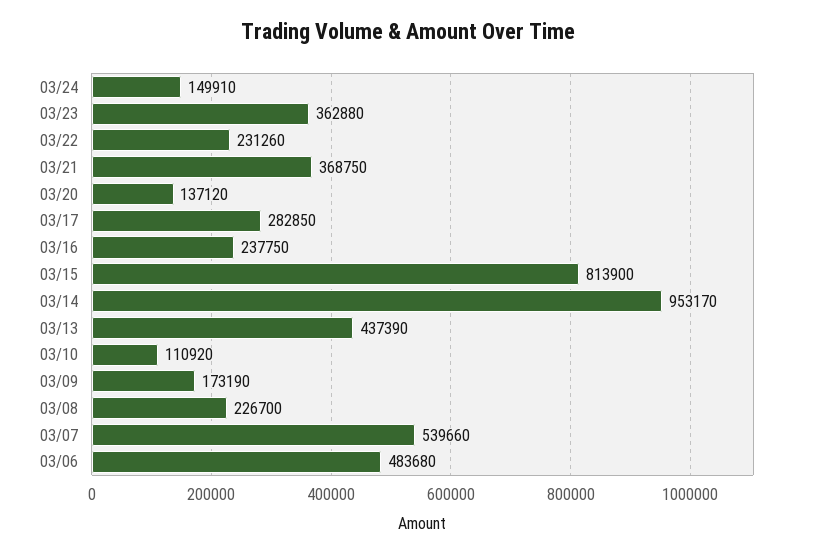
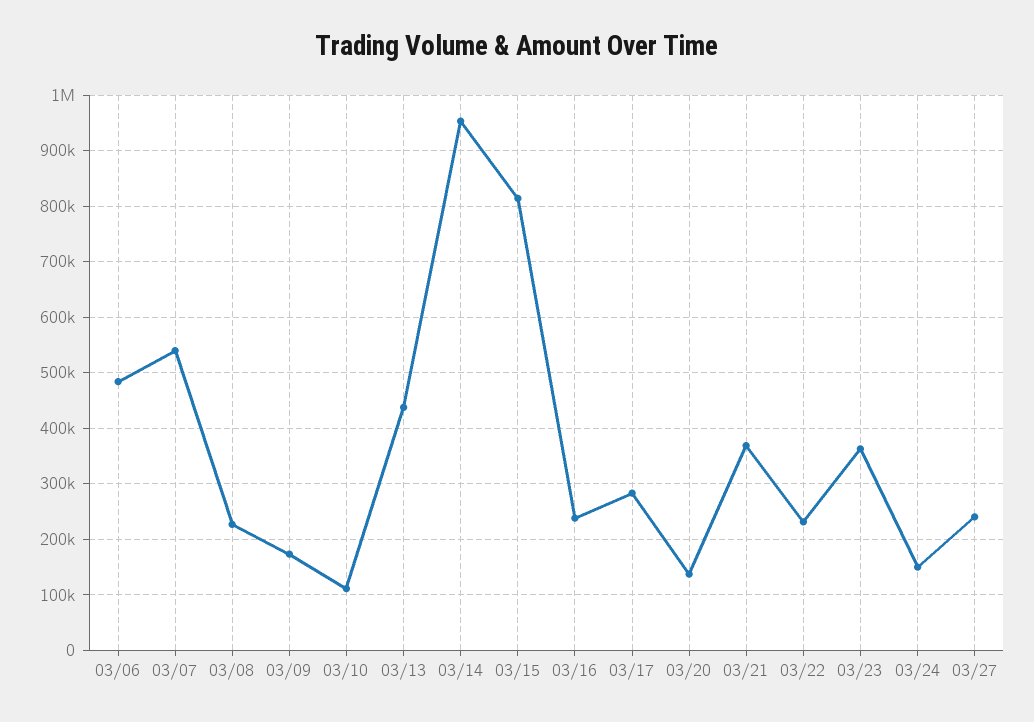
03/27: none -> 240000

